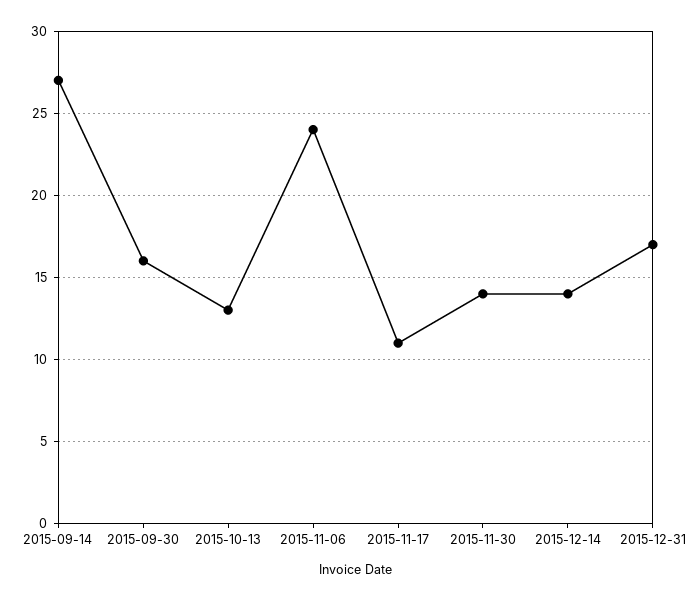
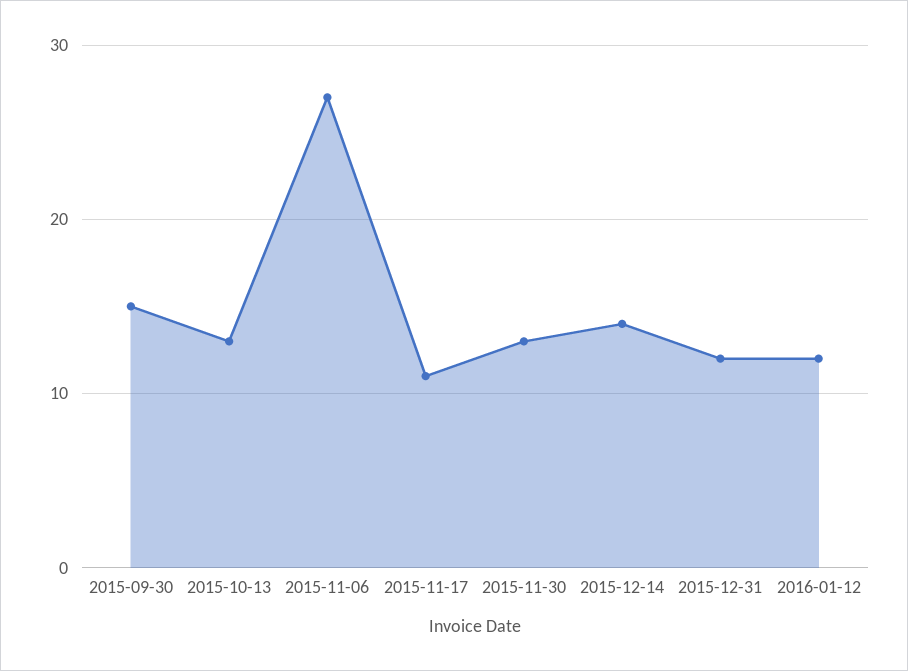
2015-09-14: 27 -> none
2015-09-30: 16 -> 15
2015-11-06: 24 -> 27
2015-11-30: 14 -> 13
2015-12-31: 17 -> 12
2016-01-12: none -> 12

